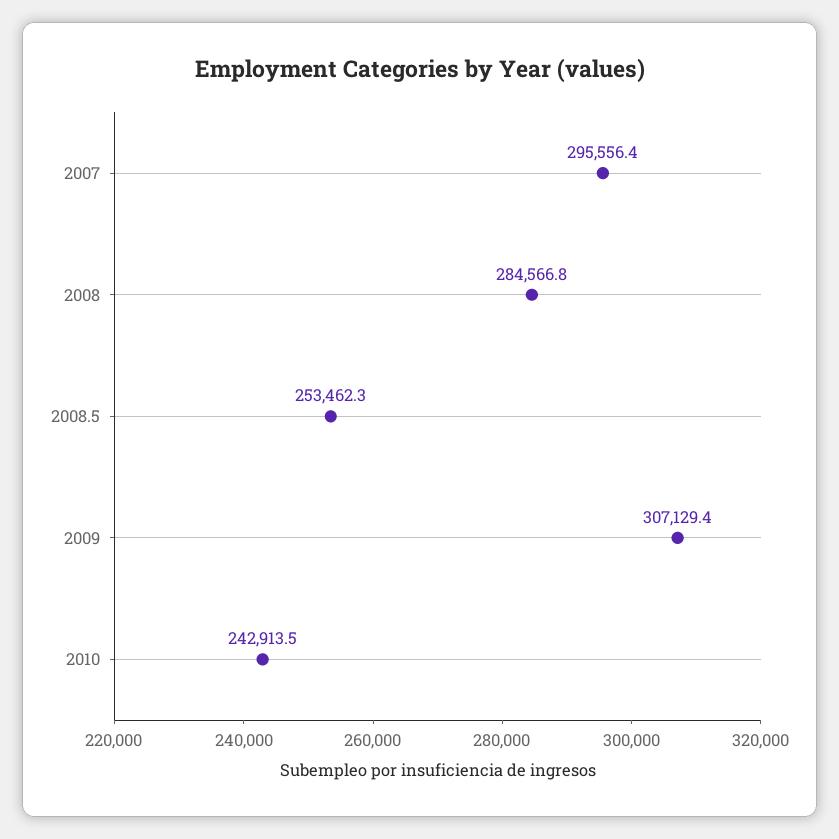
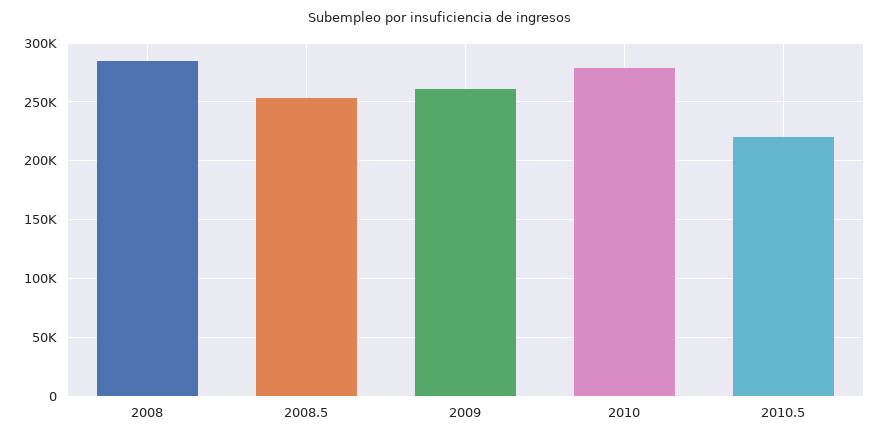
2007: 295556.4 -> none
2009: 307129.4 -> 260000
2010: 242913.5 -> 280000
2010.5: none -> 220000

